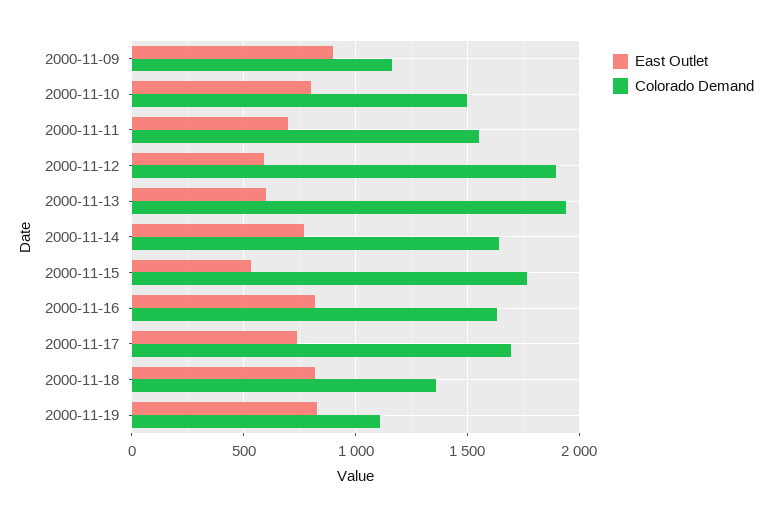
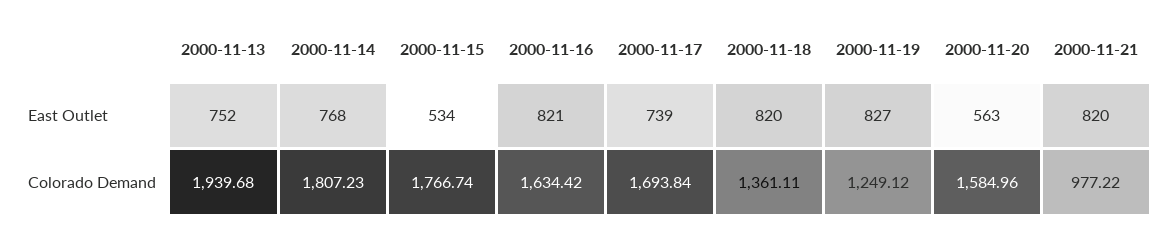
East Outlet, 2000-11-09: 900 -> none
Colorado Demand, 2000-11-09: 1150 -> none
East Outlet, 2000-11-10: 800 -> none
Colorado Demand, 2000-11-10: 1500 -> none
East Outlet, 2000-11-11: 700 -> none
Colorado Demand, 2000-11-11: 1550 -> none
East Outlet, 2000-11-12: 600 -> none
Colorado Demand, 2000-11-12: 1900 -> none
East Outlet, 2000-11-13: 600 -> 752
Colorado Demand, 2000-11-14: 1650 -> 1807.23
Colorado Demand, 2000-11-19: 1100 -> 1249.12
East Outlet, 2000-11-20: none -> 563
East Outlet, 2000-11-21: none -> 820
Colorado Demand, 2000-11-20: none -> 1584.96
Colorado Demand, 2000-11-21: none -> 977.22

